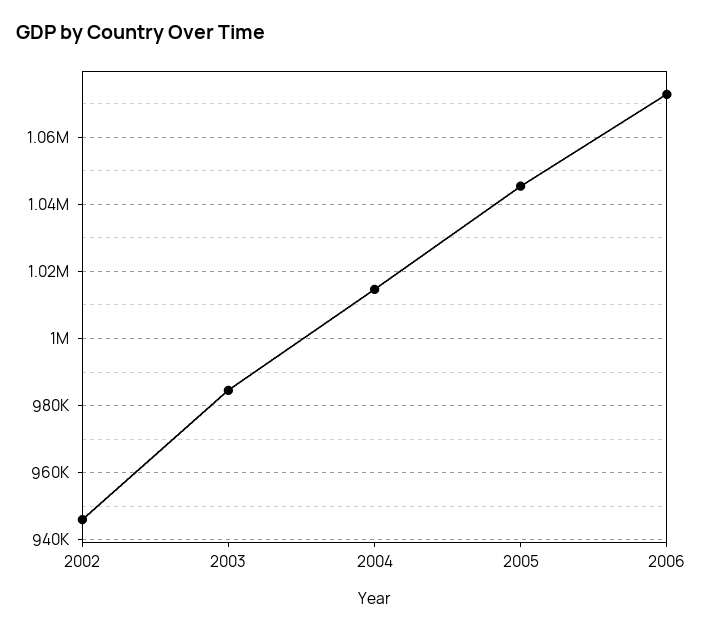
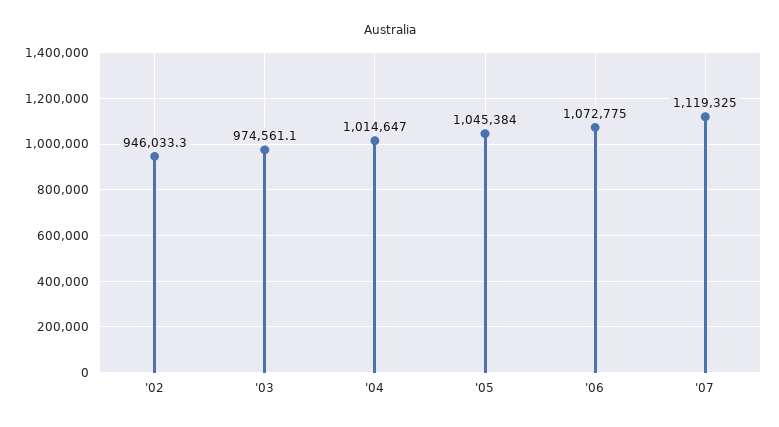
2003: 984000 -> 974561.1
'07: none -> 1119325

